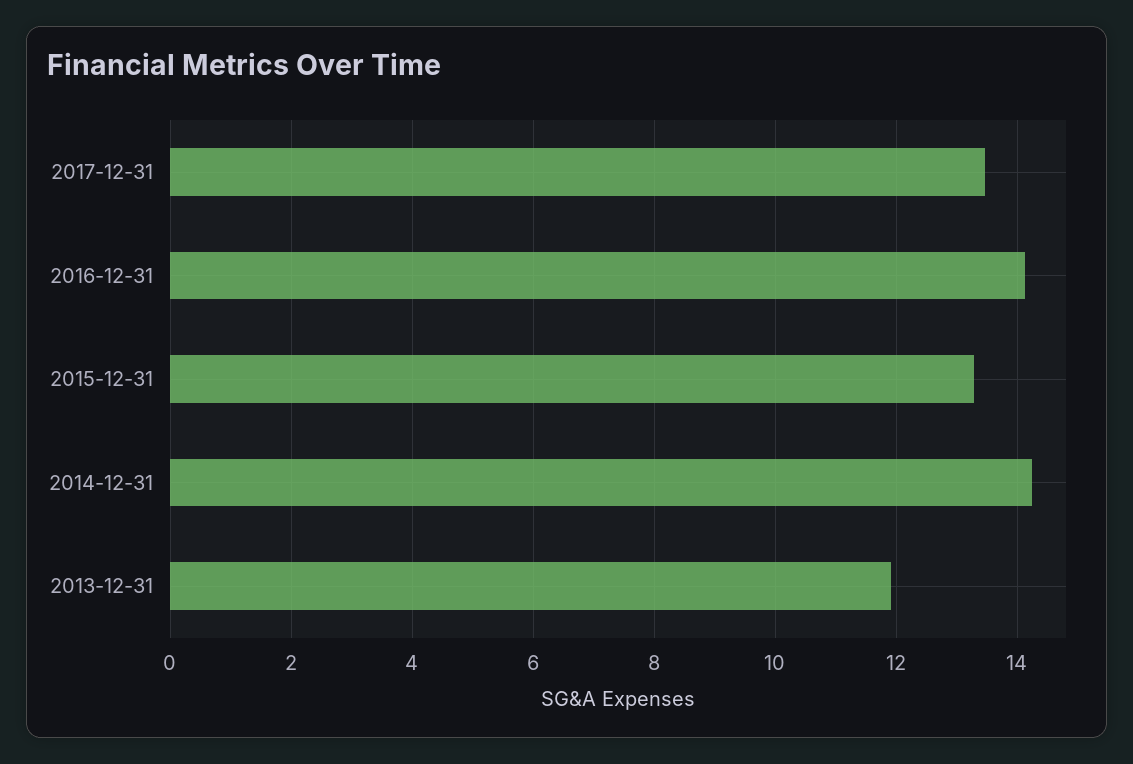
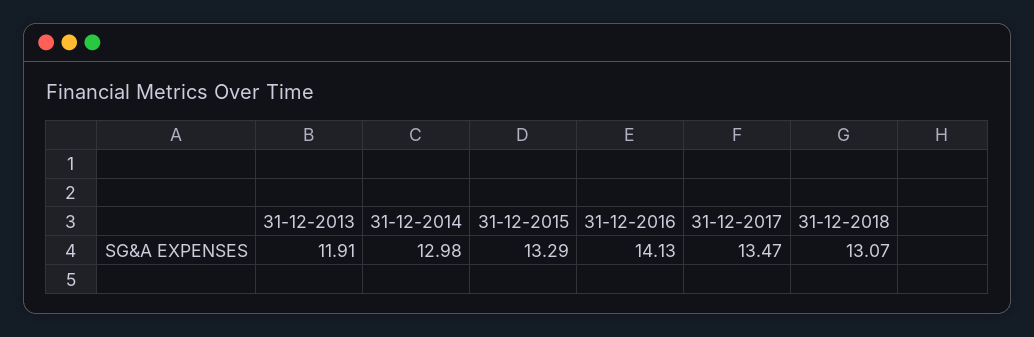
2014-12-31: 14.2 -> 12.98
31-12-2018: none -> 13.07

